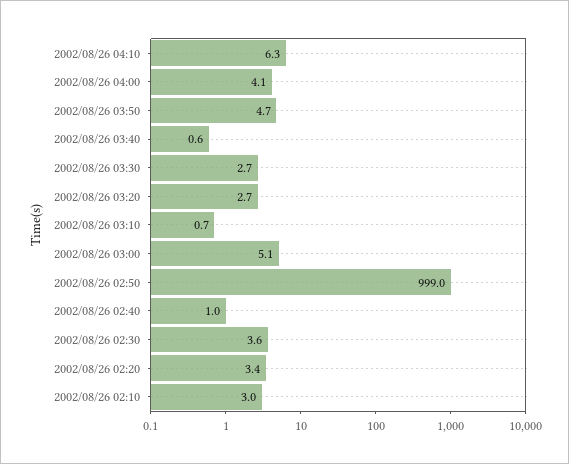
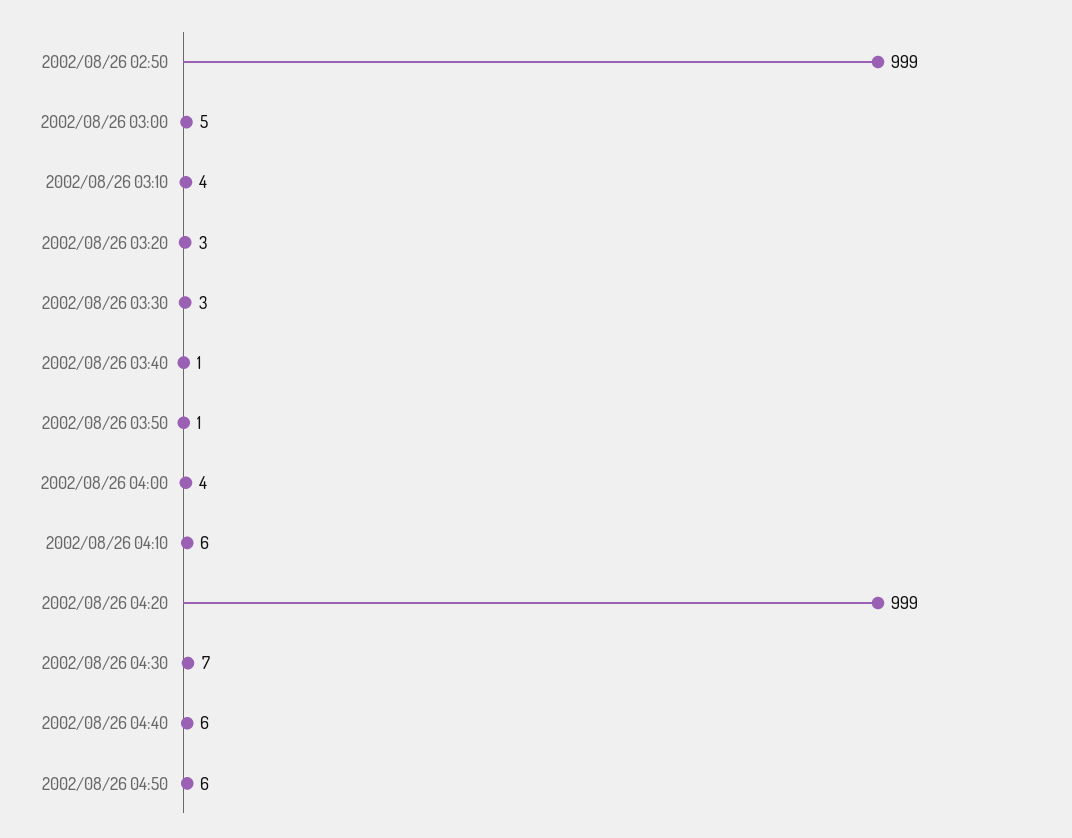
2002/08/26 03:50: 4.7 -> 1
2002/08/26 03:10: 0.7 -> 4
2002/08/26 02:40: 1 -> none
2002/08/26 02:30: 3.6 -> none
2002/08/26 02:20: 3.4 -> none
2002/08/26 02:10: 3 -> none
2002/08/26 04:20: none -> 999
2002/08/26 04:30: none -> 7
2002/08/26 04:40: none -> 6
2002/08/26 04:50: none -> 6

